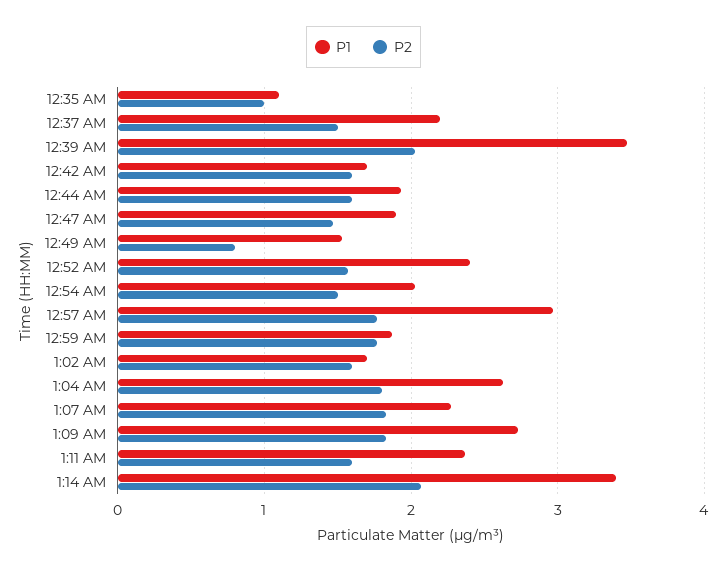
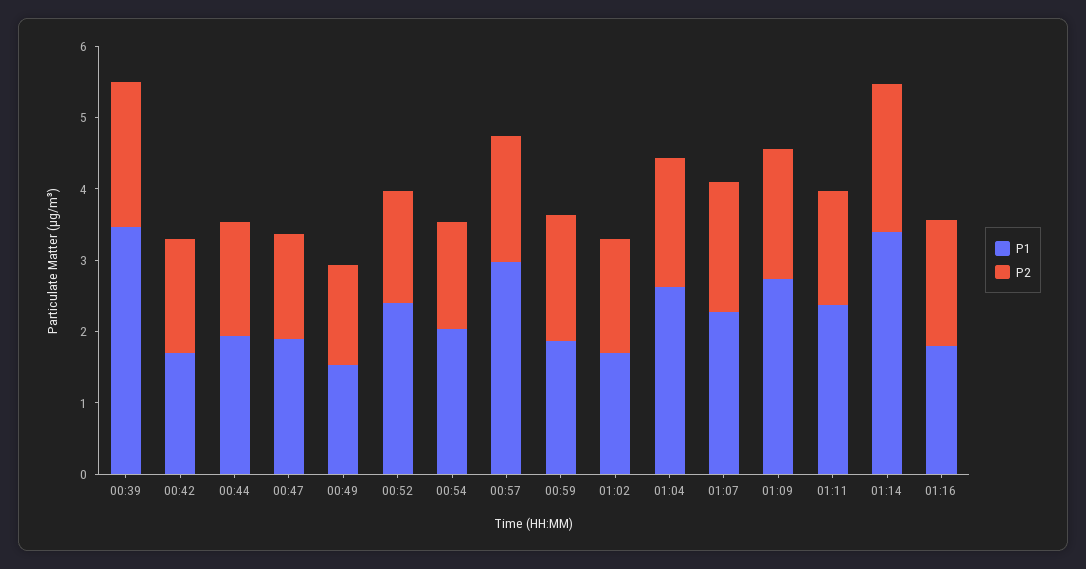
P1, 12:35 AM: 1.1 -> none
P2, 12:35 AM: 1 -> none
P1, 12:37 AM: 2.2 -> none
P2, 12:37 AM: 1.5 -> none
P2, 12:49 AM: 0.8 -> 1.4
P1, 01:16: none -> 1.8
P2, 01:16: none -> 1.8

